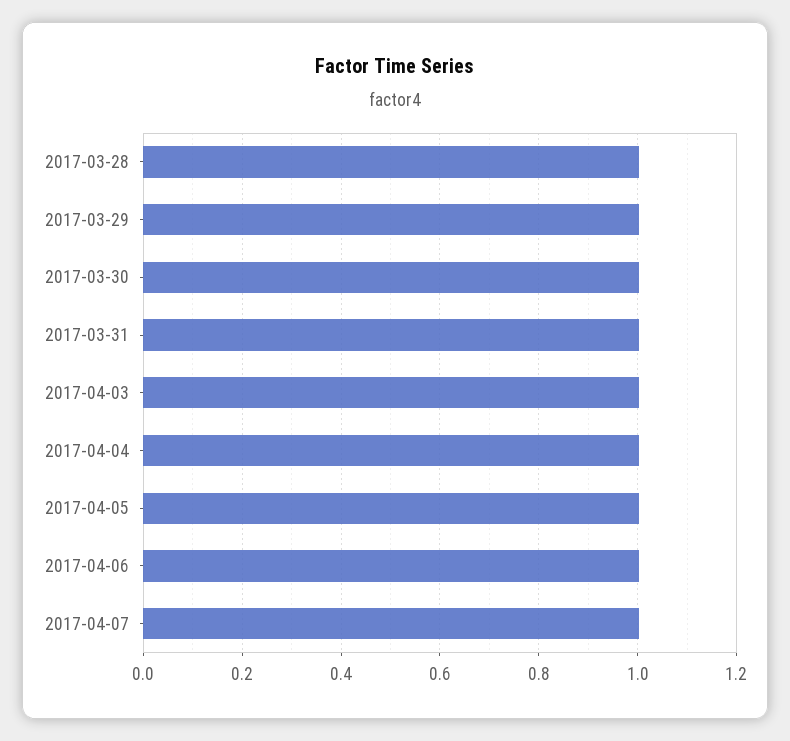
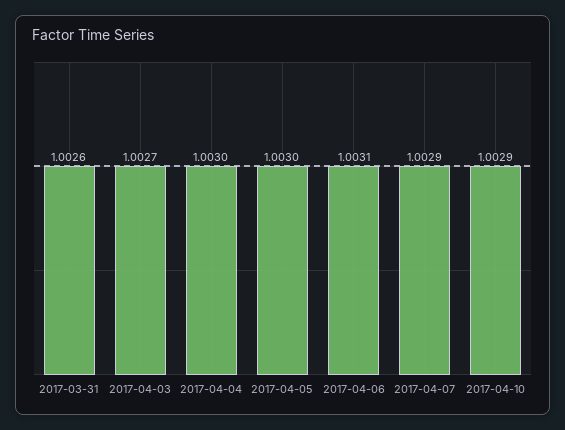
2017-03-28: 1 -> none
2017-03-29: 1 -> none
2017-03-30: 1 -> none
2017-04-10: none -> 1.0029

